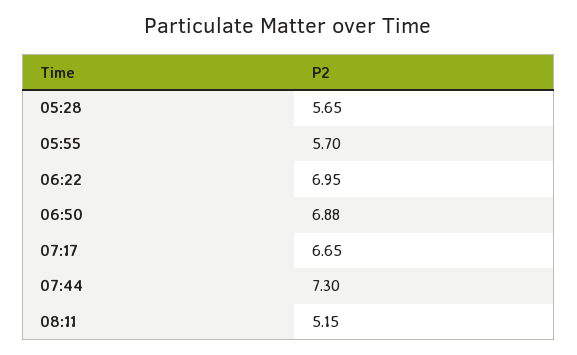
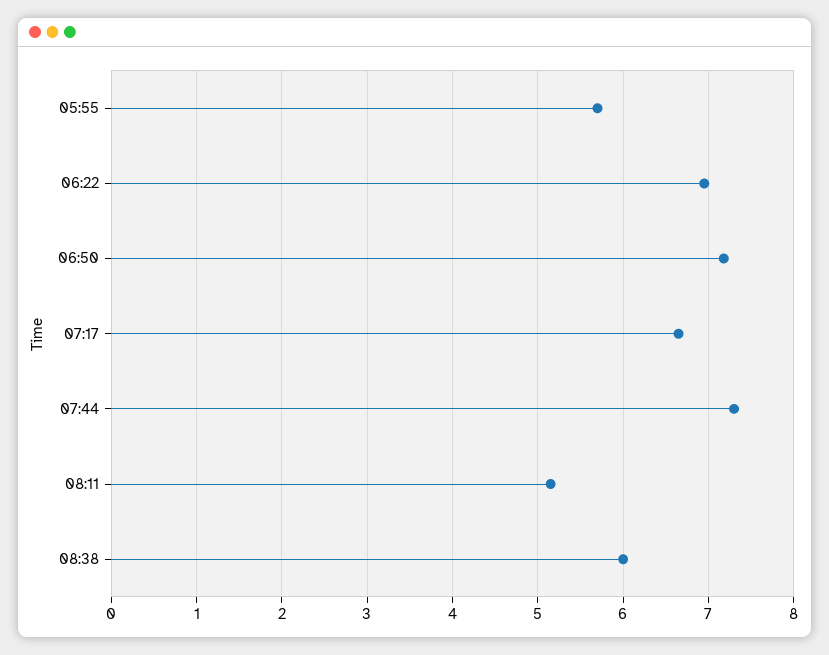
05:28: 5.65 -> none
06:50: 6.88 -> 7.2
08:38: none -> 6

